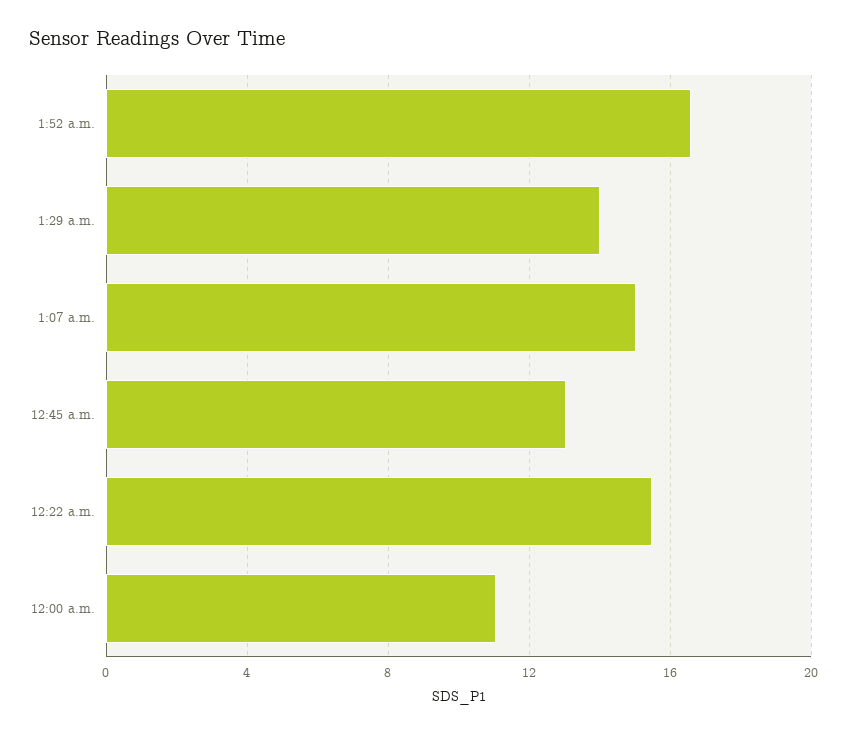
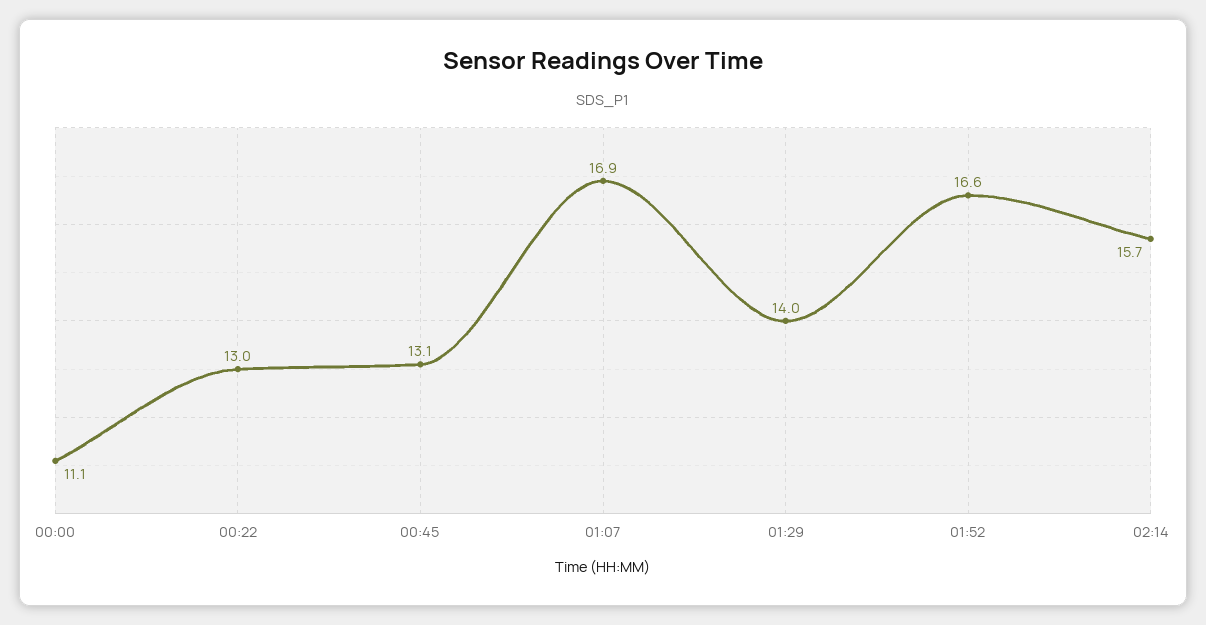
1:07 a.m.: 15 -> 16.9
12:22 a.m.: 15.5 -> 13
02:14: none -> 15.7

